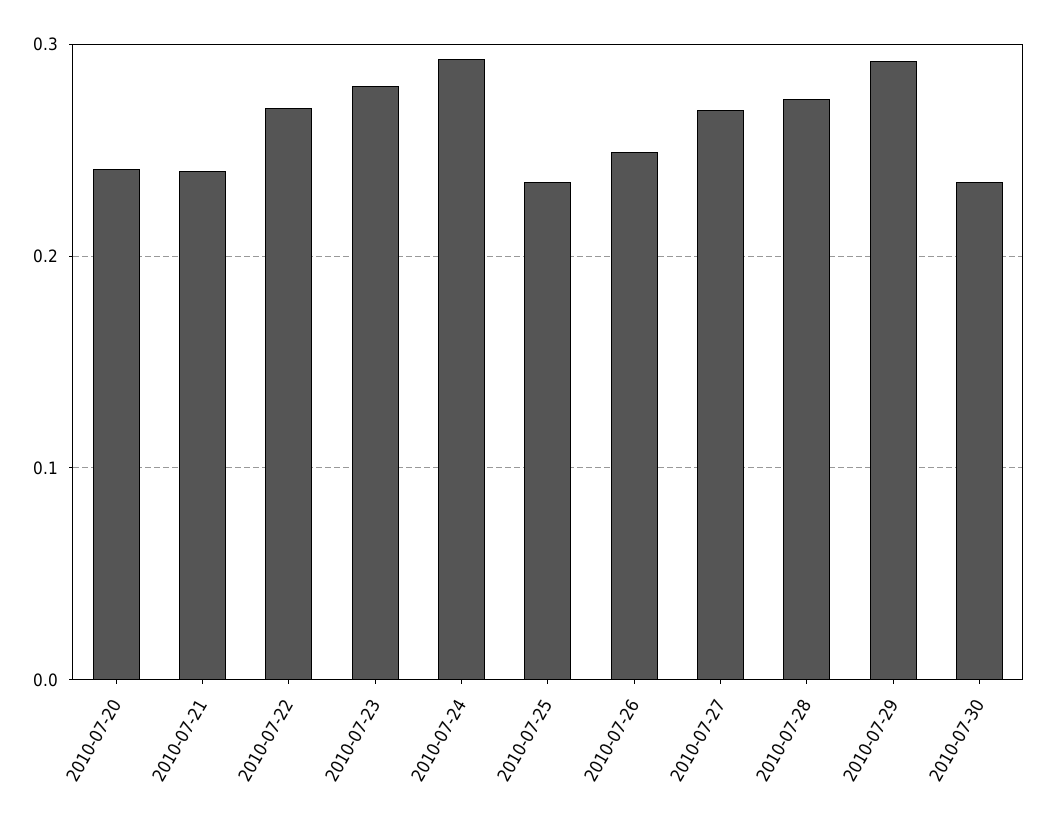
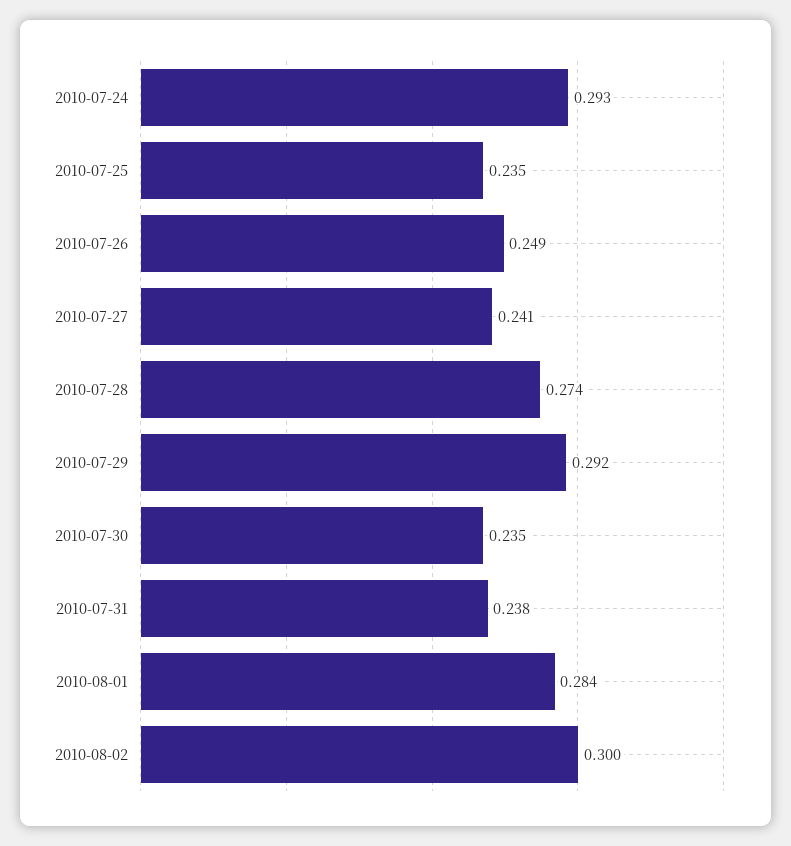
2010-07-20: 0.24 -> none
2010-07-21: 0.24 -> none
2010-07-22: 0.27 -> none
2010-07-23: 0.28 -> none
2010-07-27: 0.27 -> 0.241
2010-07-31: none -> 0.238
2010-08-01: none -> 0.284
2010-08-02: none -> 0.3

